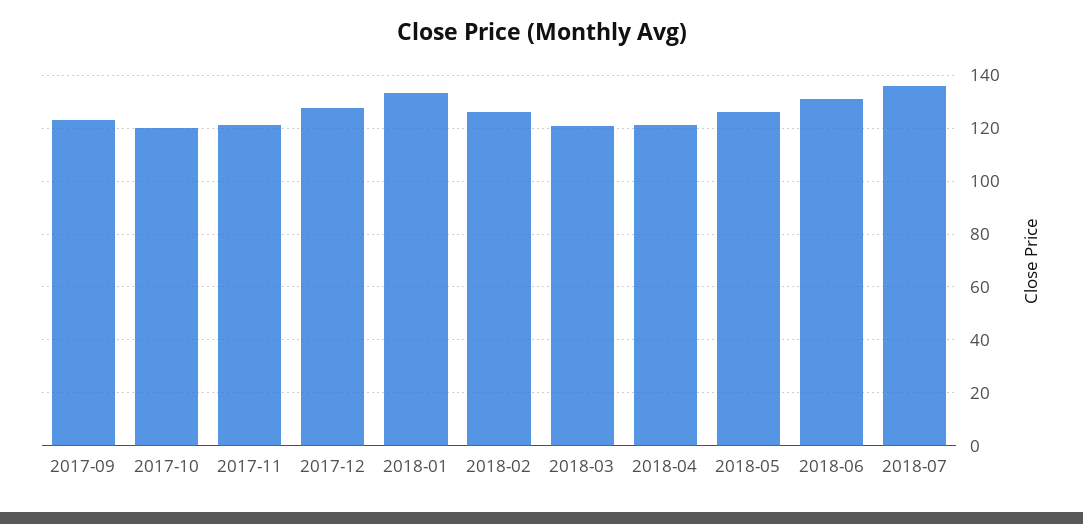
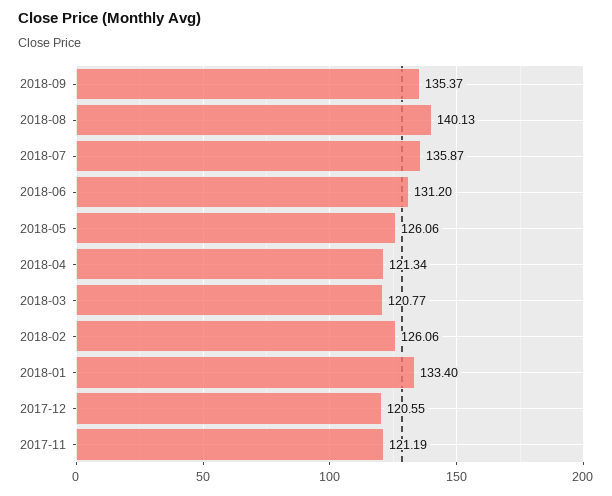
2017-09: 122.5 -> none
2017-10: 120 -> none
2017-12: 127.5 -> 120.55
2018-09: none -> 135.37
2018-08: none -> 140.13

